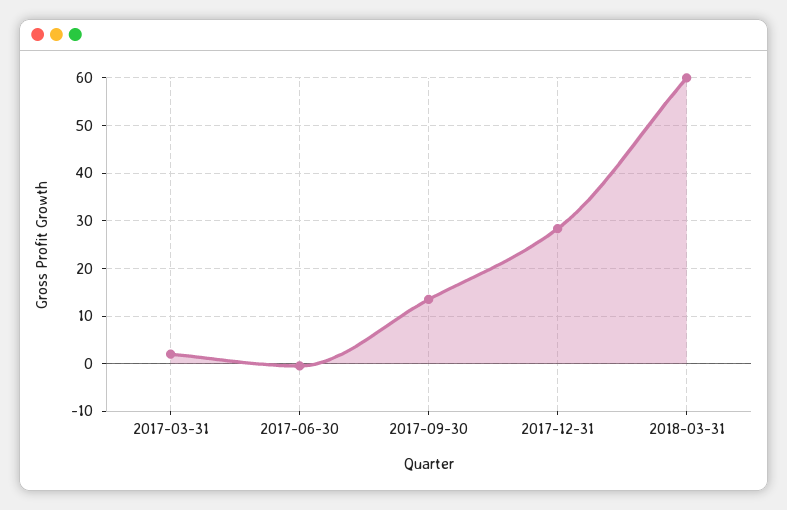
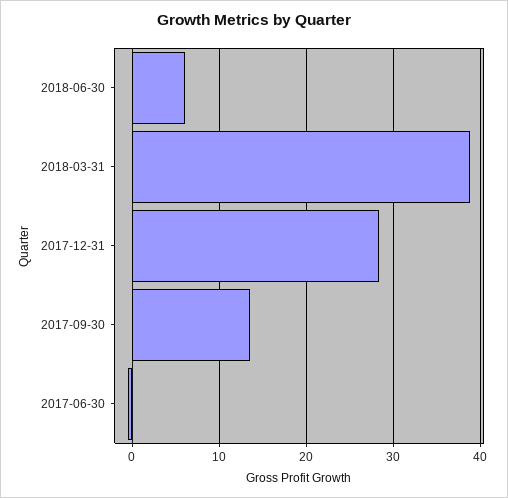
2017-03-31: 2 -> none
2018-03-31: 60 -> 39
2018-06-30: none -> 6

